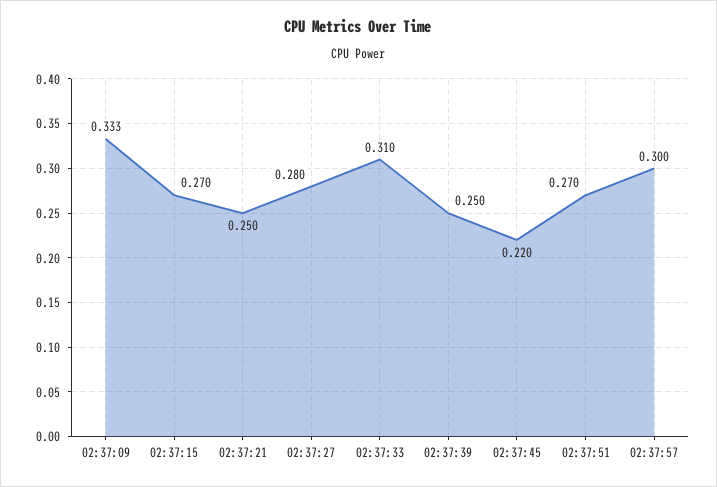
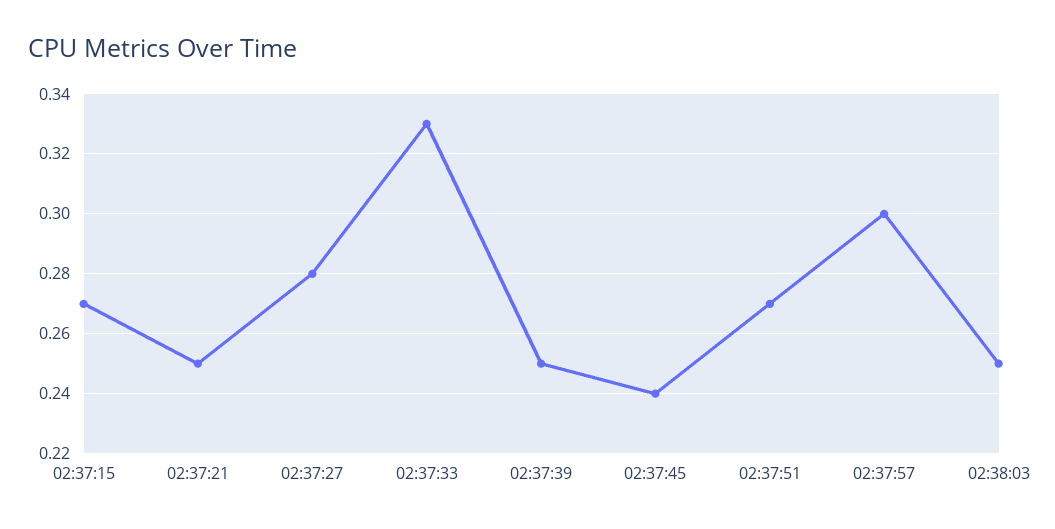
02:37:09: 0.333 -> none
02:37:33: 0.31 -> 0.33
02:37:45: 0.22 -> 0.24
02:38:03: none -> 0.25

